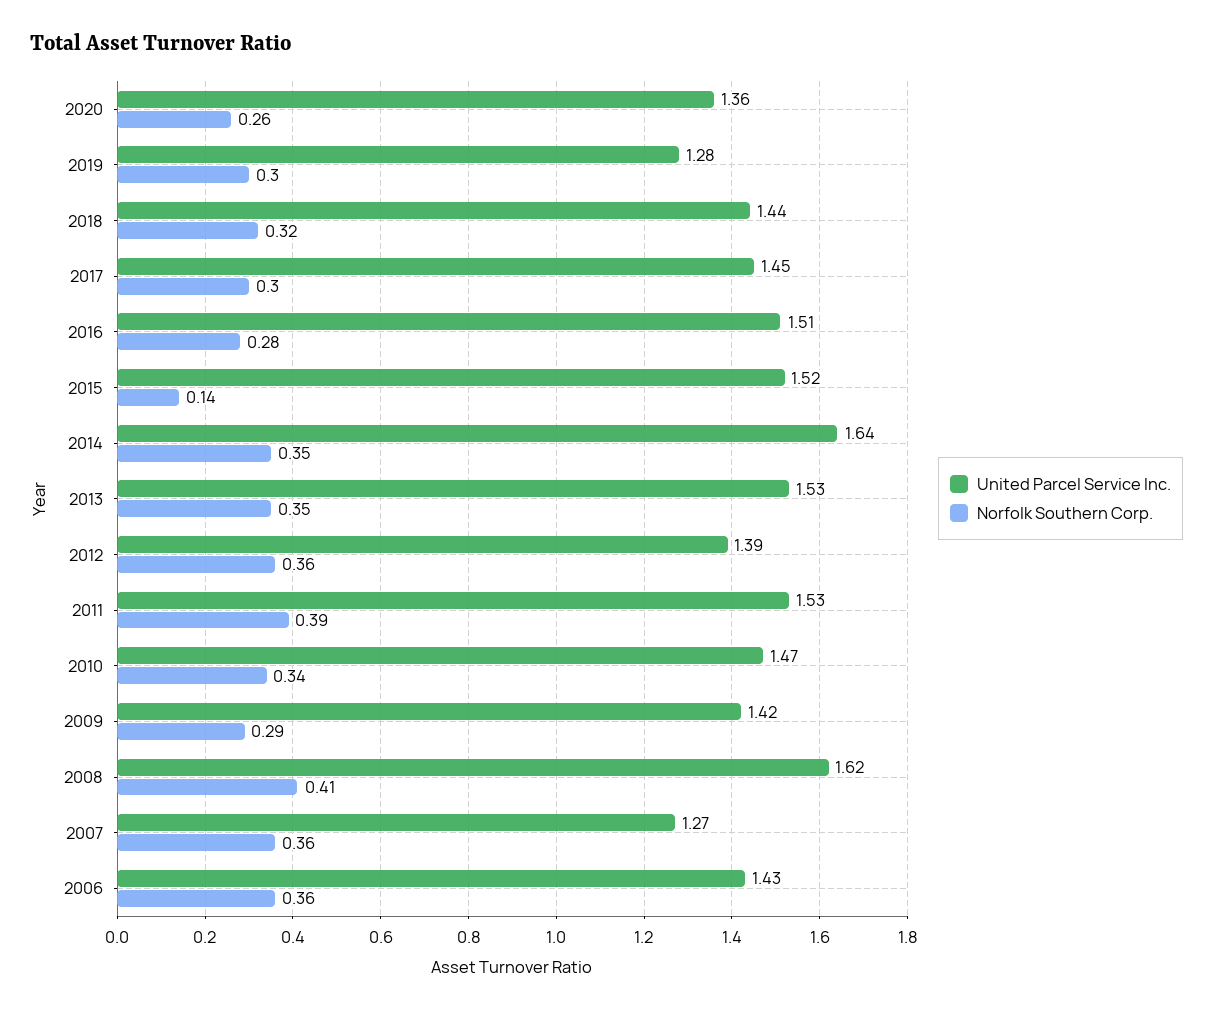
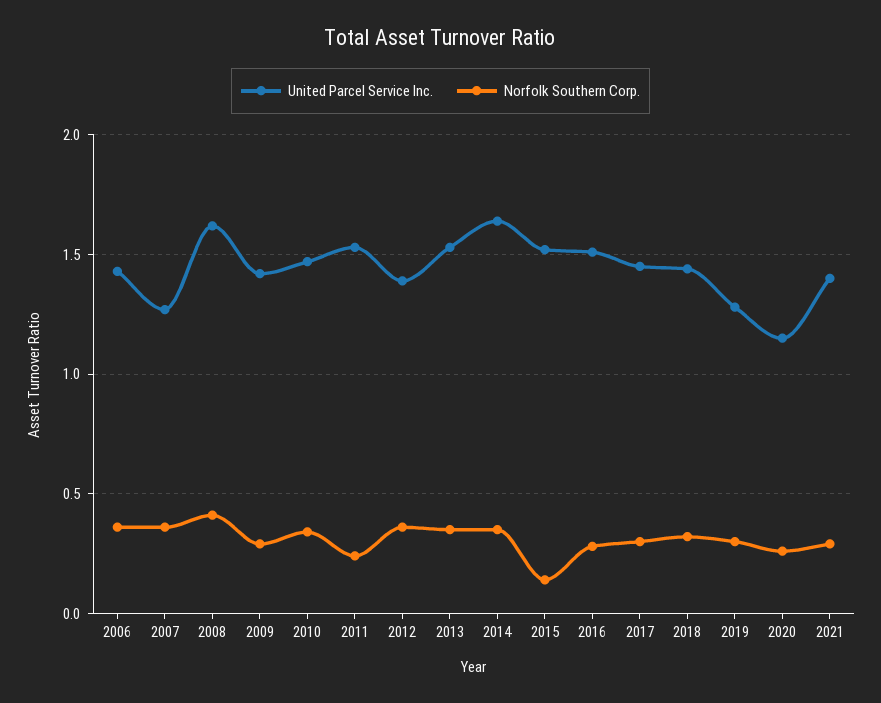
United Parcel Service Inc., 2020: 1.36 -> 1.15
Norfolk Southern Corp., 2011: 0.39 -> 0.25
United Parcel Service Inc., 2021: none -> 1.4
Norfolk Southern Corp., 2021: none -> 0.3

